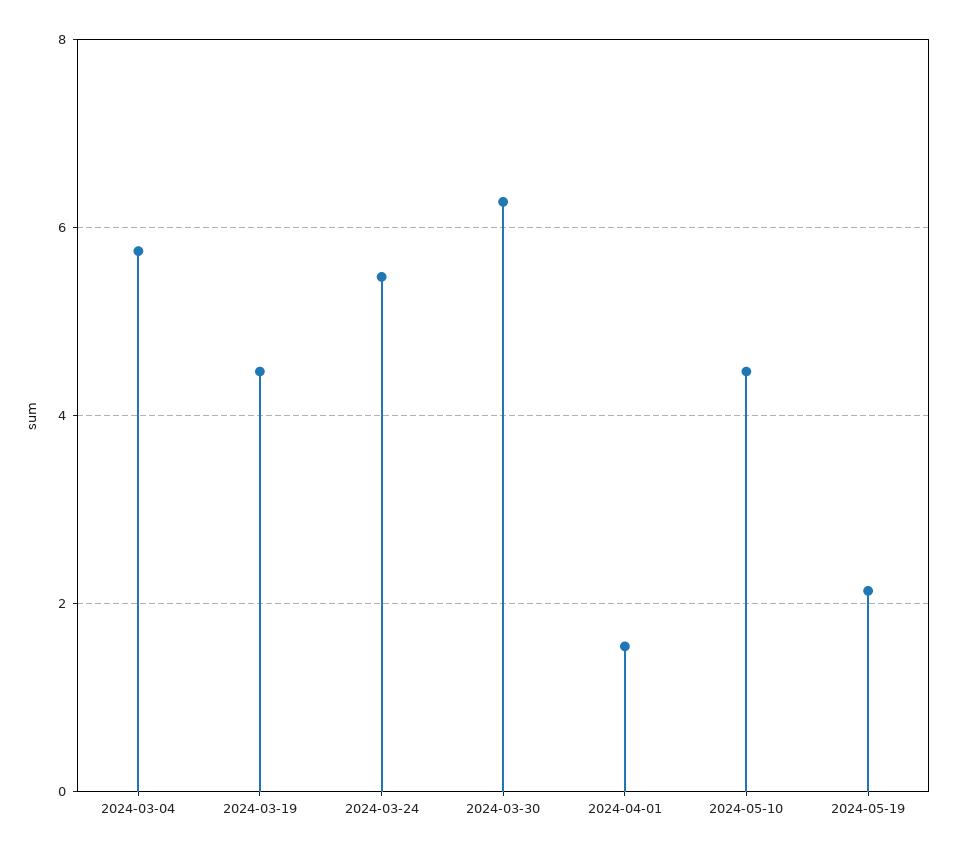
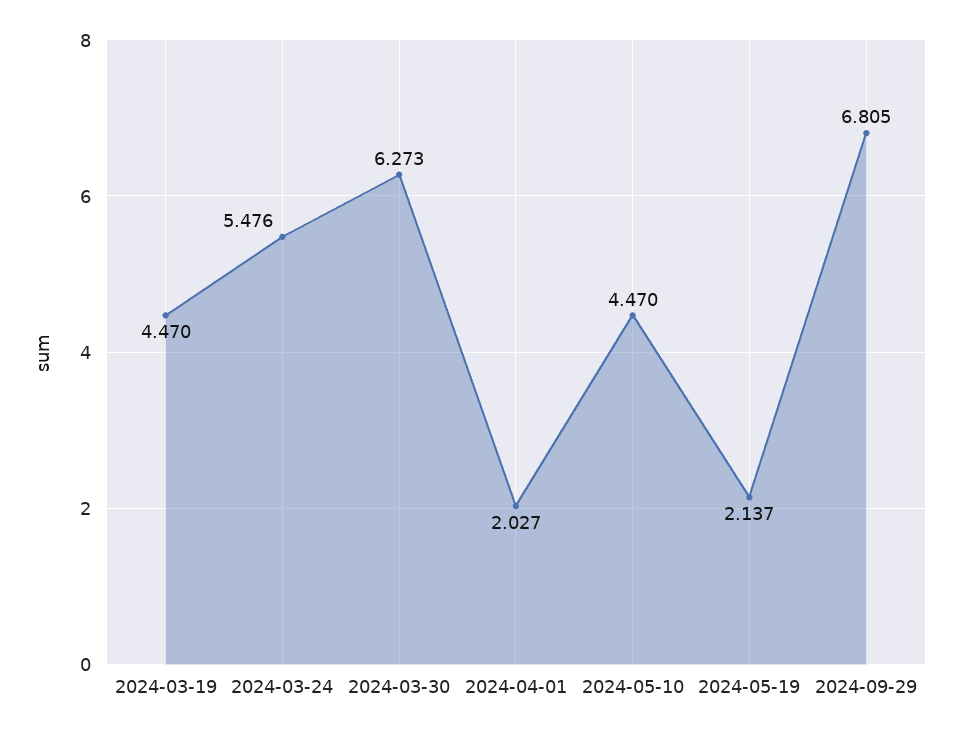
2024-03-04: 5.8 -> none
2024-04-01: 1.6 -> 2.027
2024-09-29: none -> 6.805

